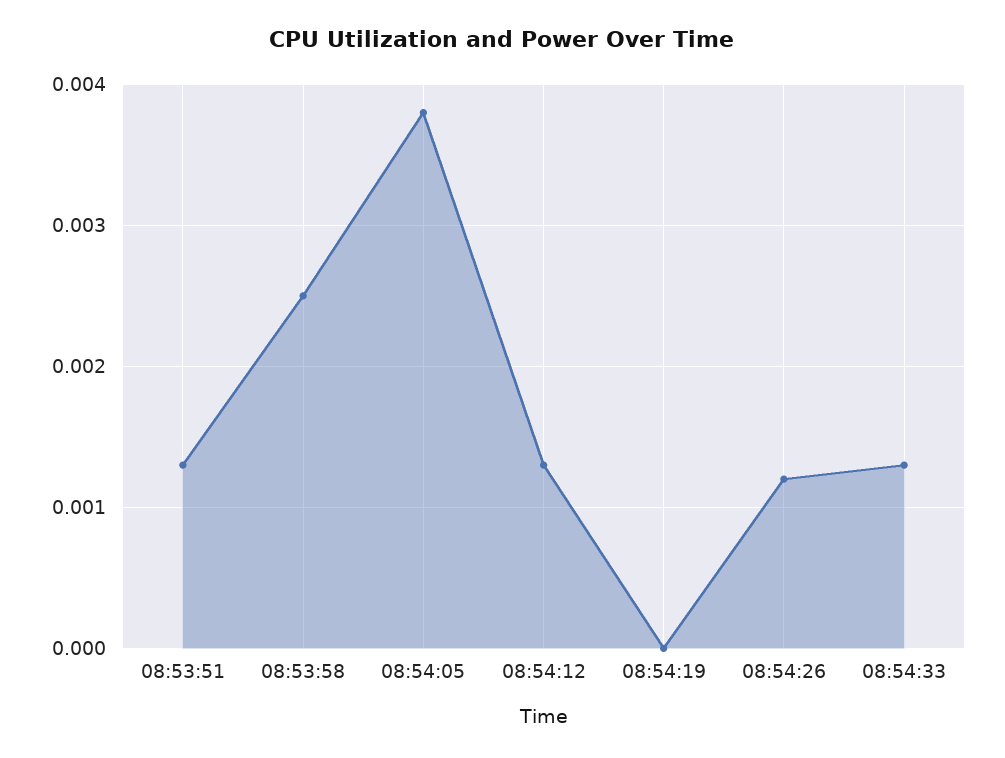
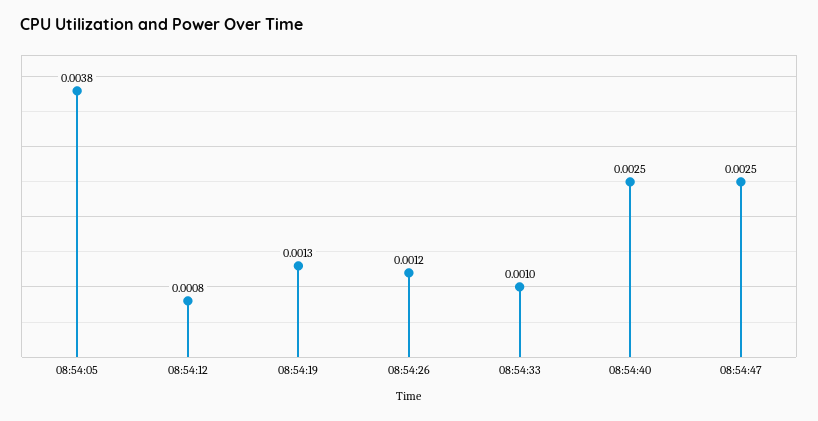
08:53:51: 0.0013 -> none
08:53:58: 0.0025 -> none
08:54:12: 0.0013 -> 0.0008
08:54:19: 0 -> 0.0013
08:54:33: 0.0013 -> 0.001
08:54:40: none -> 0.0025
08:54:47: none -> 0.0025

